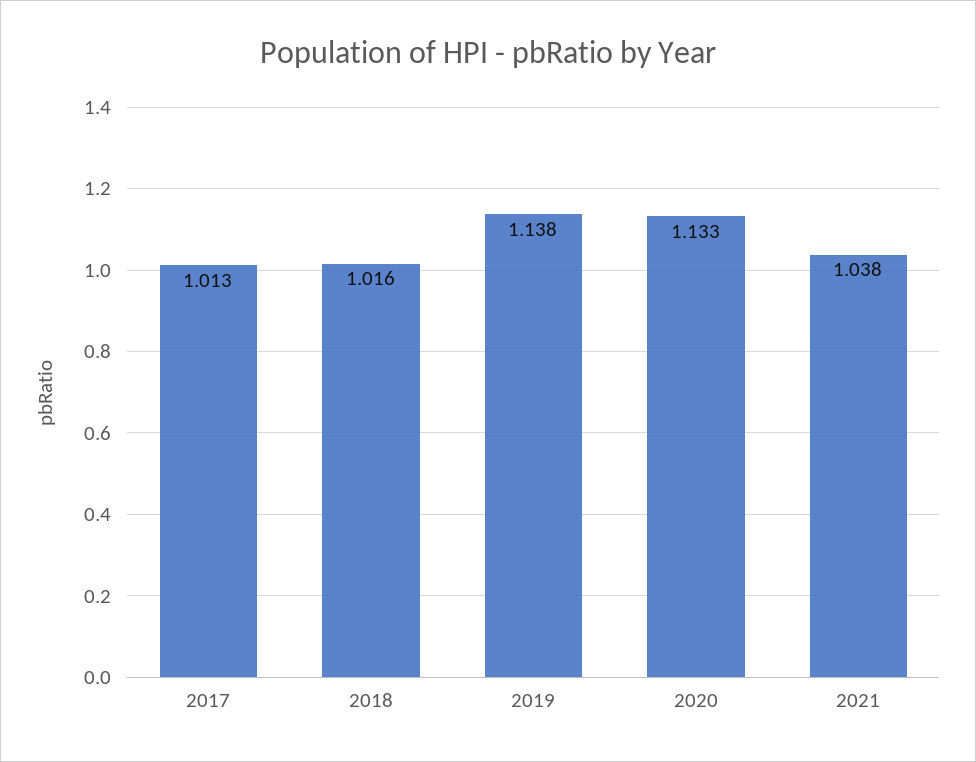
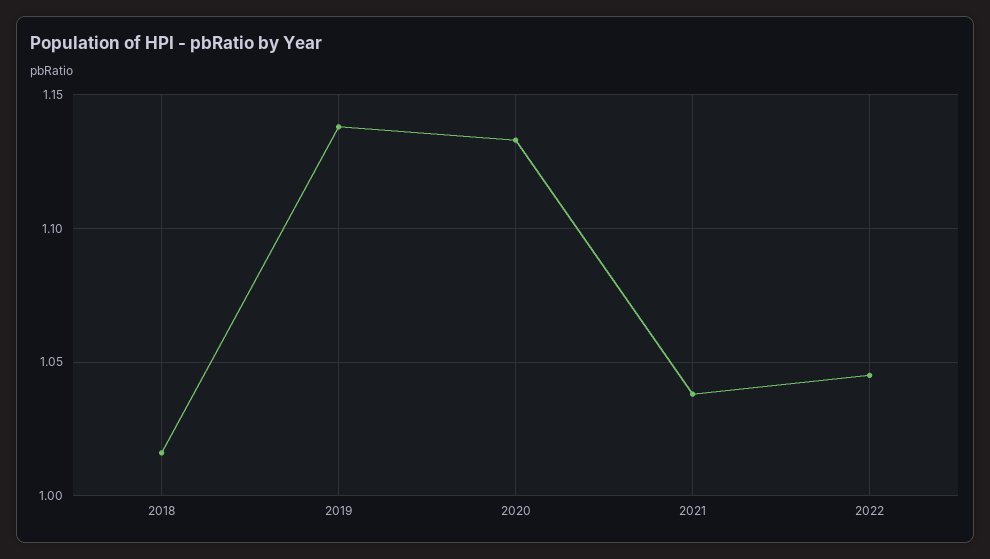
2017: 1.013 -> none
2022: none -> 1.045

